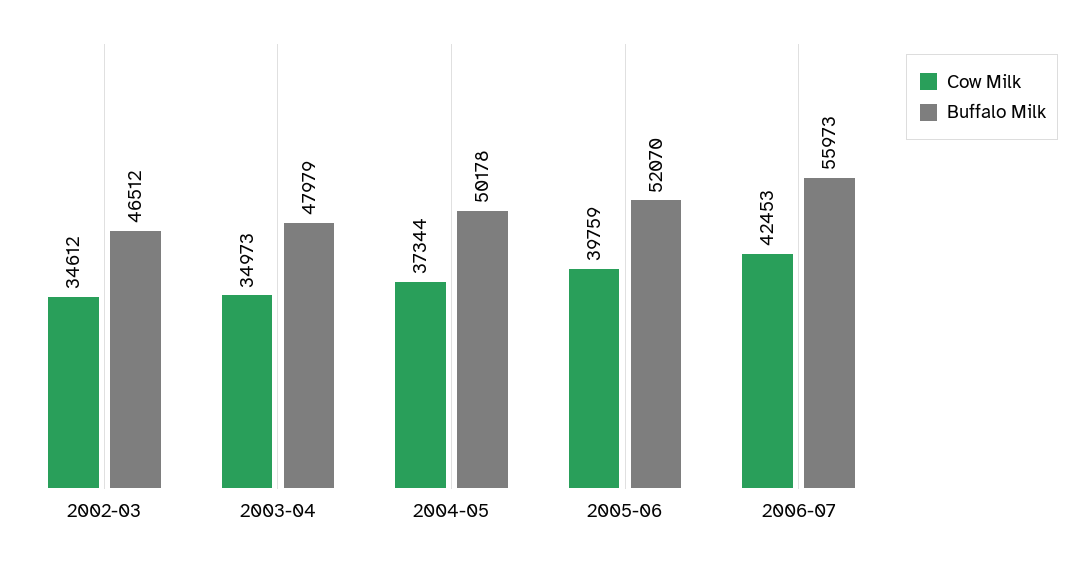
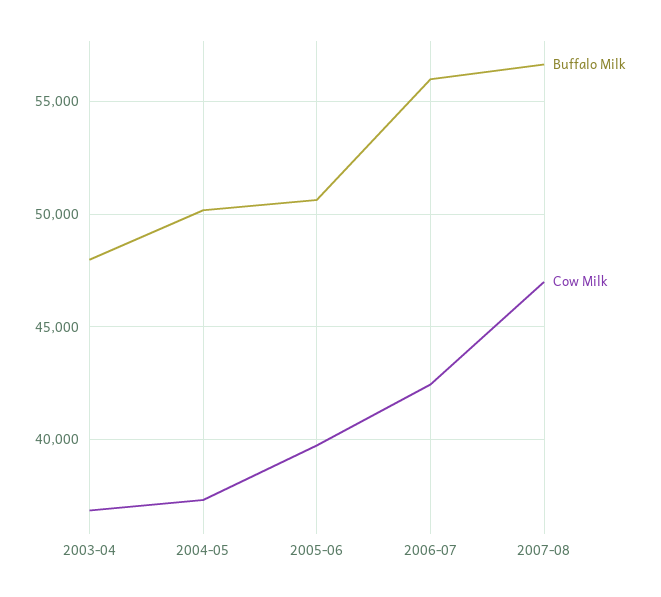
Cow Milk, 2002-03: 34612 -> none
Buffalo Milk, 2002-03: 46512 -> none
Cow Milk, 2003-04: 34973 -> 37000
Buffalo Milk, 2005-06: 52070 -> 50500
Buffalo Milk, 2007-08: none -> 56500
Cow Milk, 2007-08: none -> 47000

